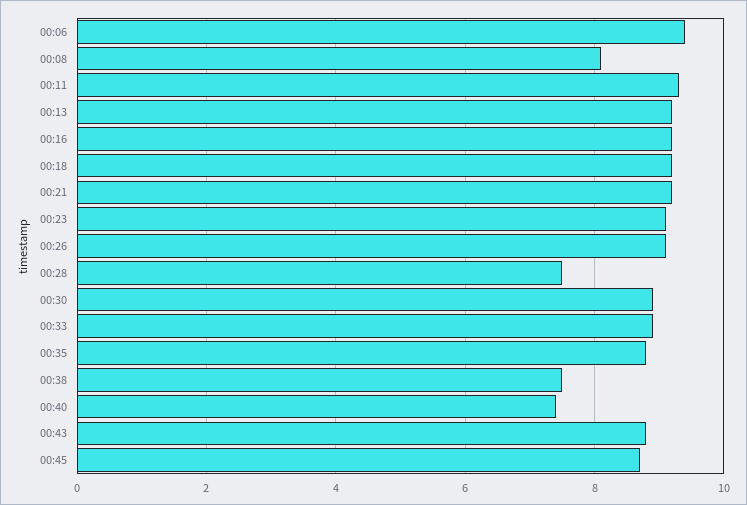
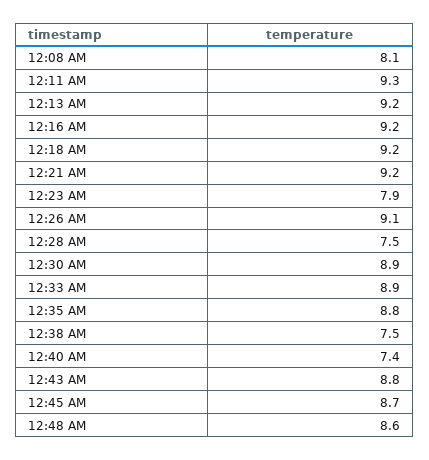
00:06: 9.5 -> none
00:23: 9 -> 7.9
12:48 AM: none -> 8.6

